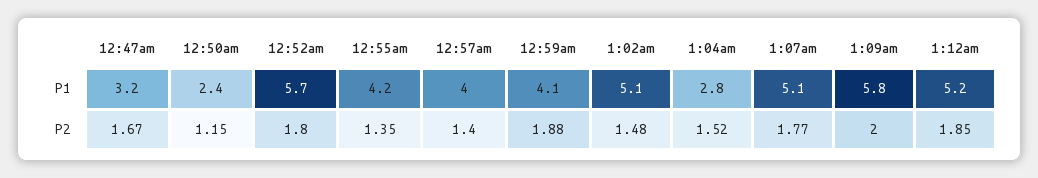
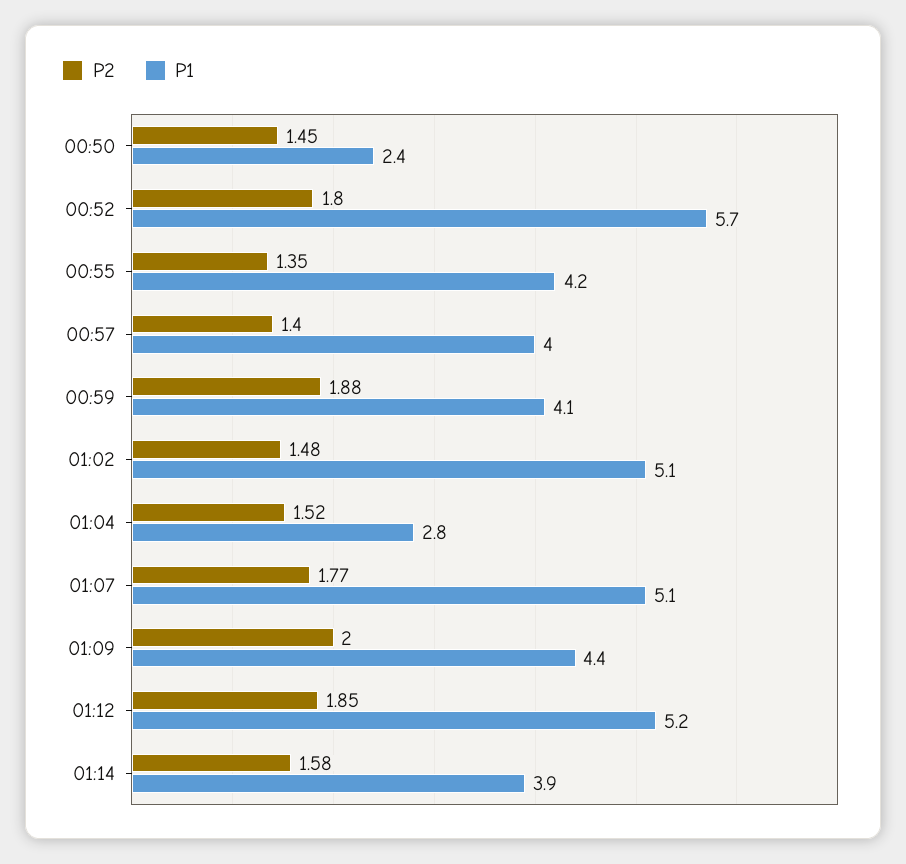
P1, 12:47am: 3.2 -> none
P1, 1:09am: 5.8 -> 4.4
P2, 12:47am: 1.67 -> none
P2, 12:50am: 1.15 -> 1.45
P2, 01:14: none -> 1.58
P1, 01:14: none -> 3.9

